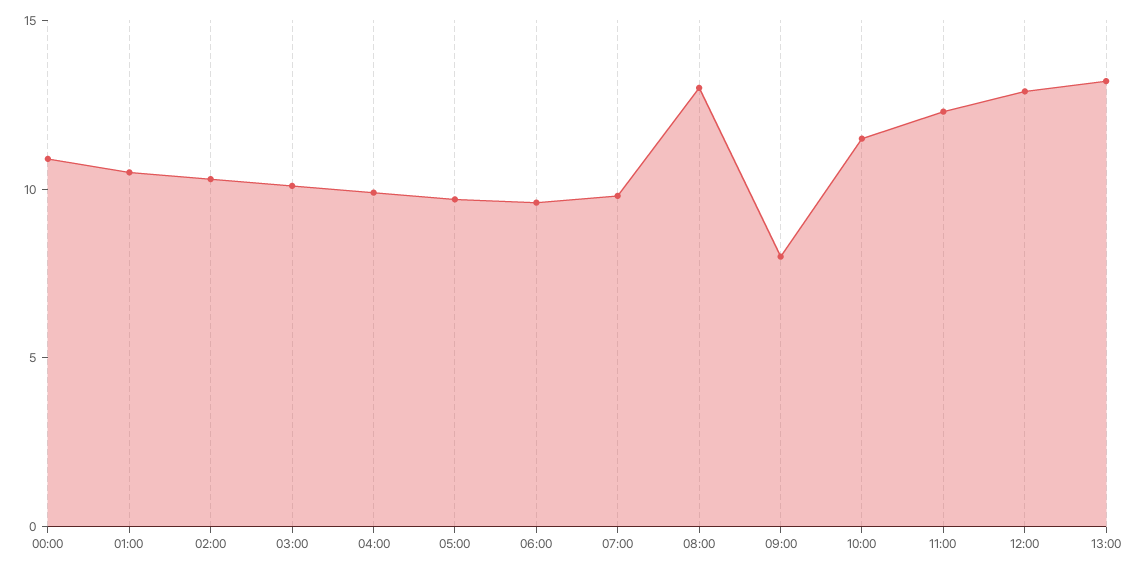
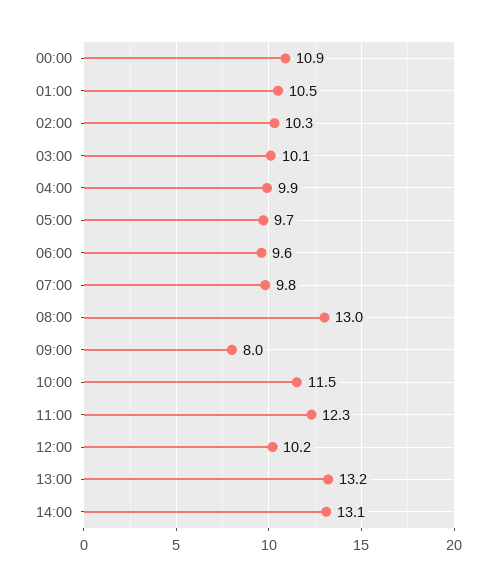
12:00: 13 -> 10.2
14:00: none -> 13.1

